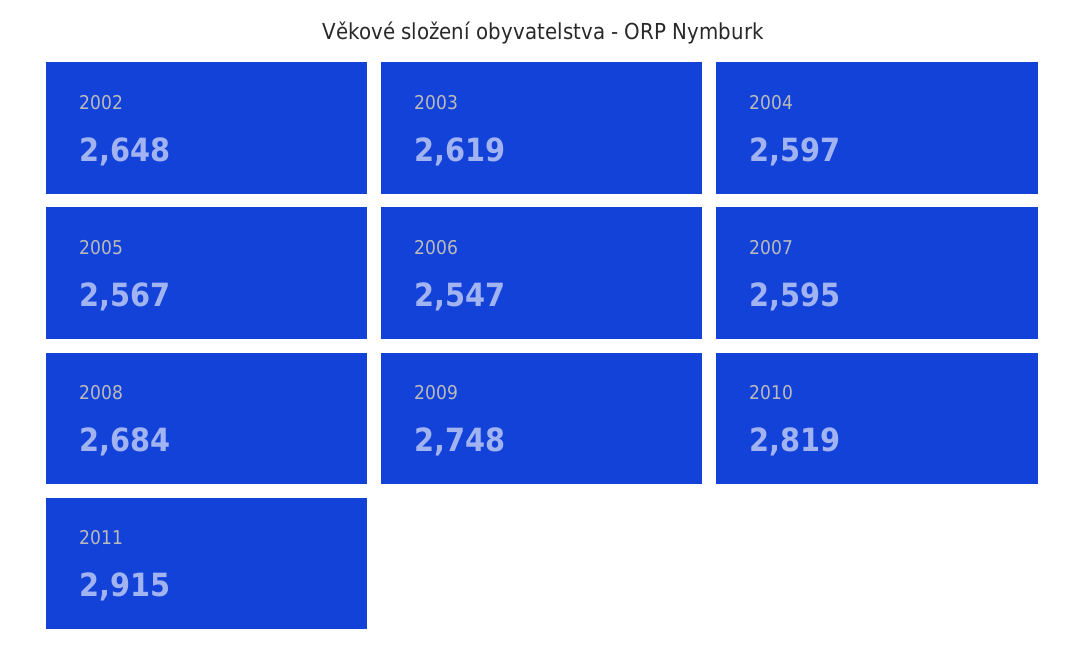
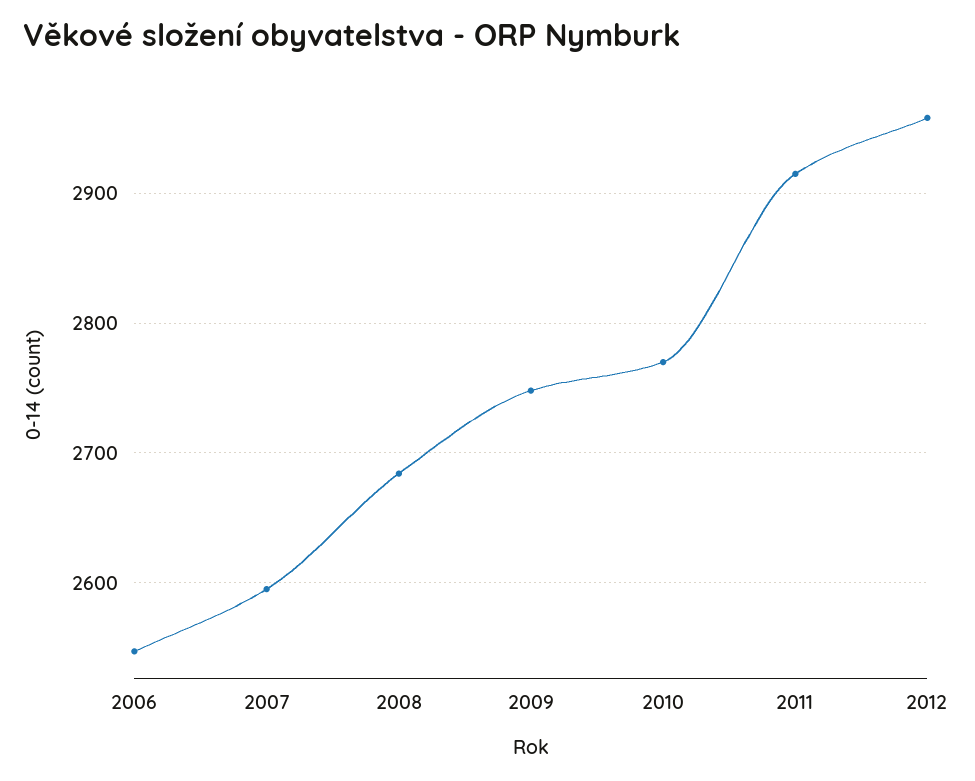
2002: 2648 -> none
2003: 2619 -> none
2004: 2597 -> none
2005: 2567 -> none
2010: 2819 -> 2770
2012: none -> 2960

